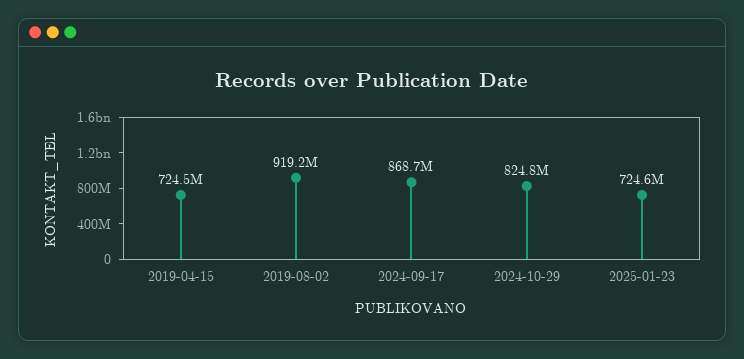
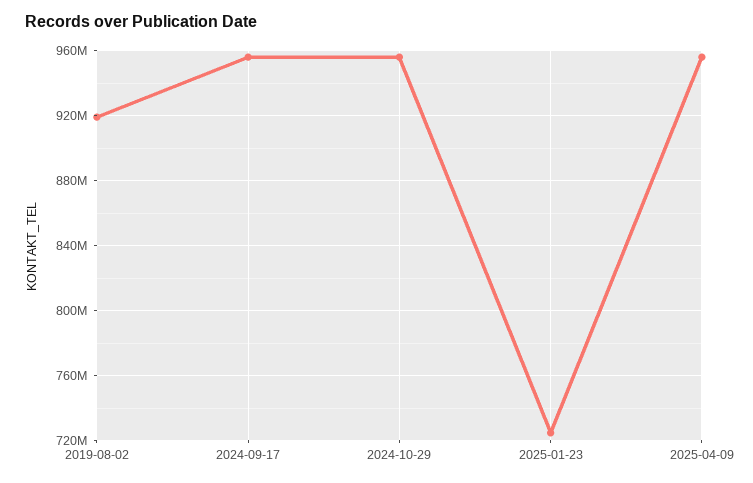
2019-04-15: 724500000 -> none
2024-09-17: 868700000 -> 955000000
2024-10-29: 824800000 -> 955000000
2025-04-09: none -> 955000000

